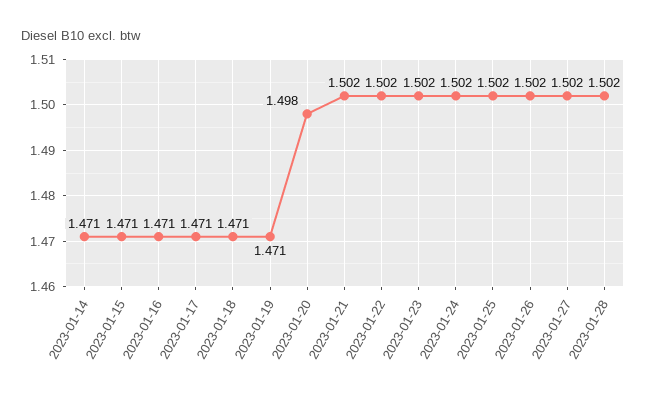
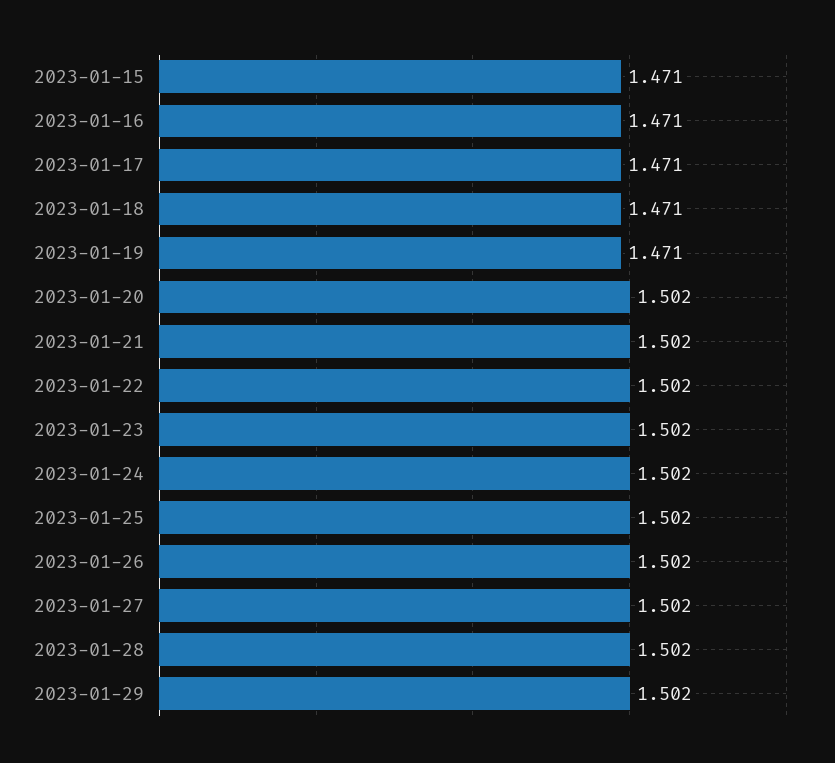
2023-01-14: 1.471 -> none
2023-01-20: 1.498 -> 1.502
2023-01-29: none -> 1.502

